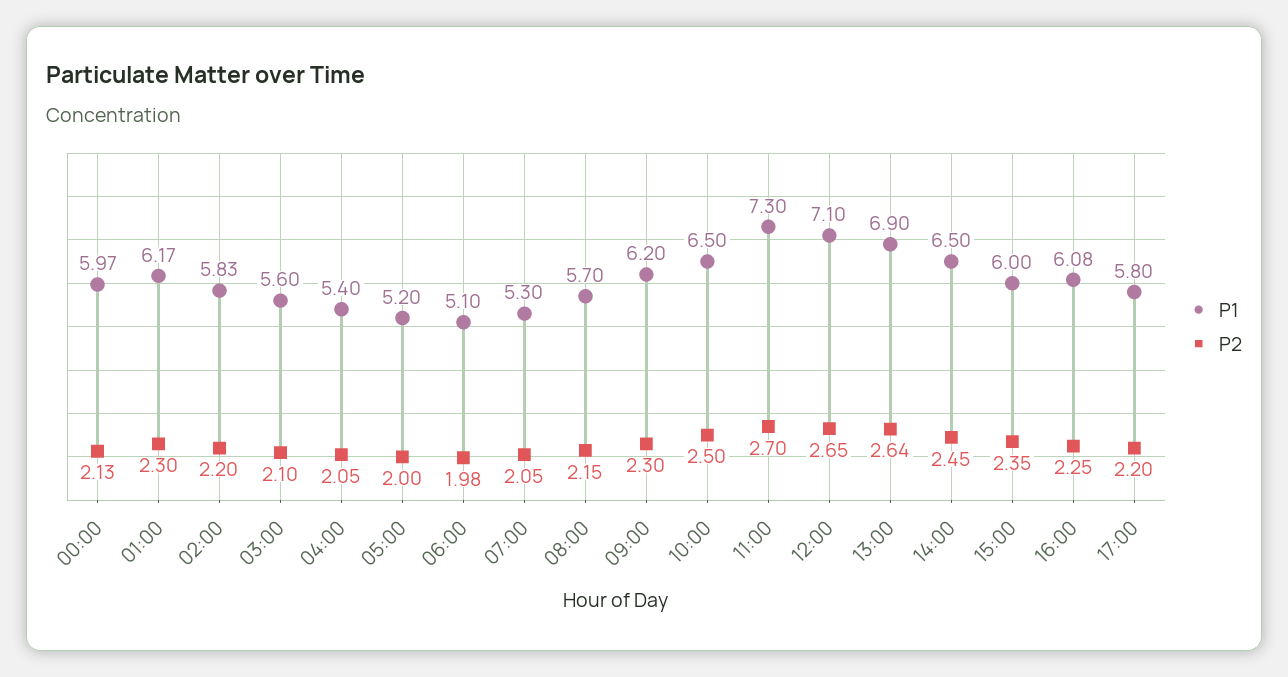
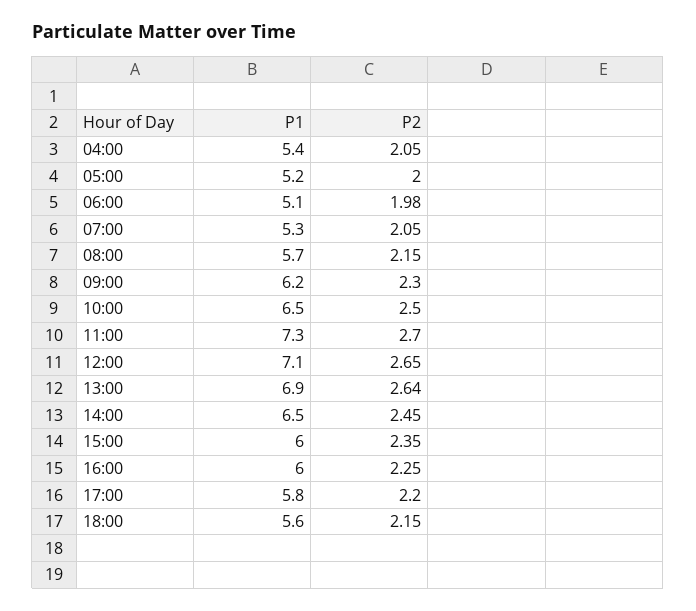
P1, 00:00: 5.97 -> none
P2, 00:00: 2.13 -> none
P1, 01:00: 6.17 -> none
P2, 01:00: 2.3 -> none
P1, 02:00: 5.83 -> none
P2, 02:00: 2.2 -> none
P1, 03:00: 5.6 -> none
P2, 03:00: 2.1 -> none
P1, 16:00: 6.08 -> 6
P1, 18:00: none -> 5.6
P2, 18:00: none -> 2.15

